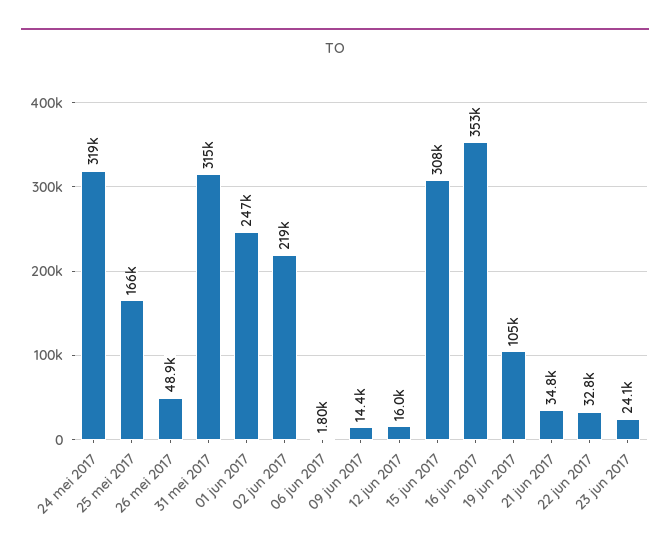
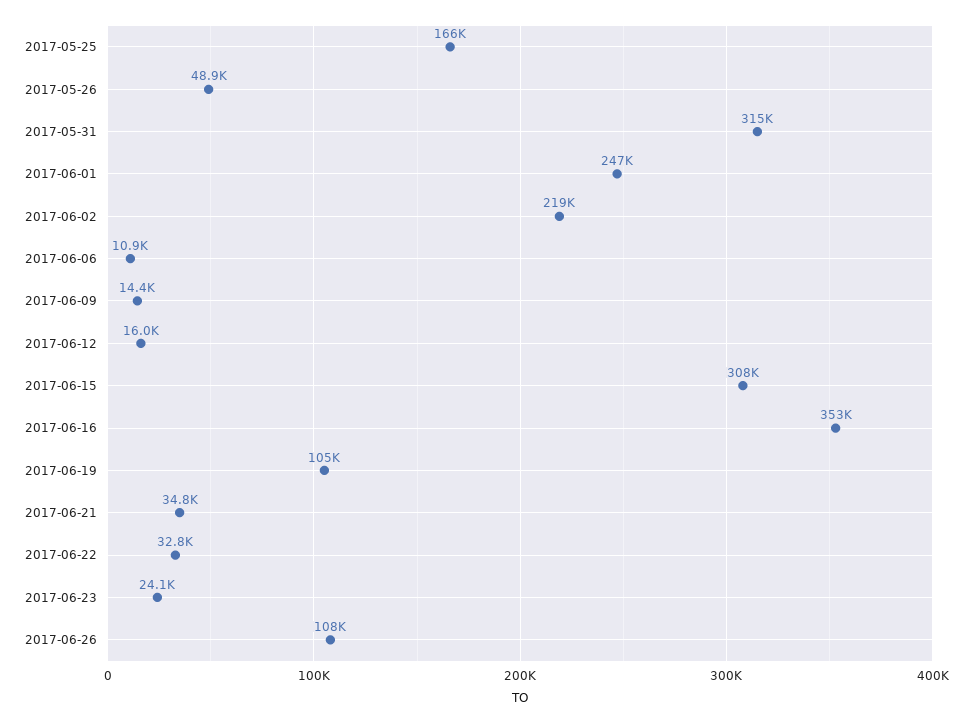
24 mei 2017: 319000 -> none
06 jun 2017: 1800 -> 10900
2017-06-26: none -> 108000

